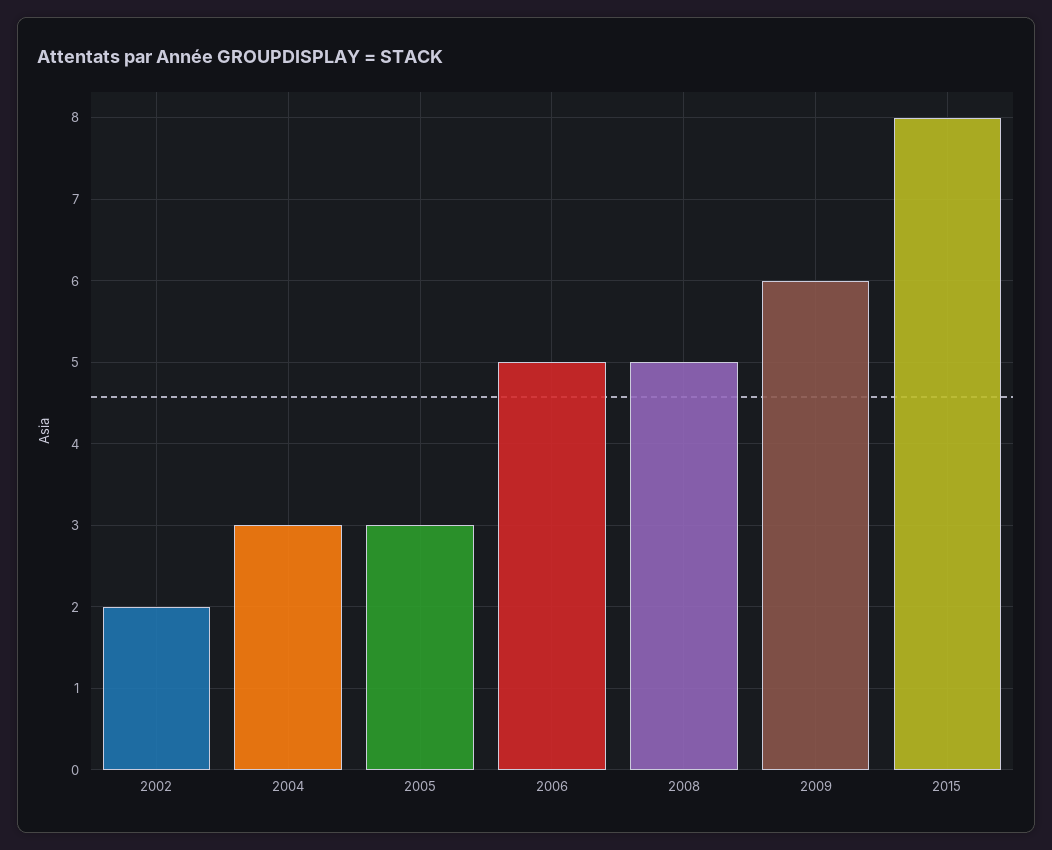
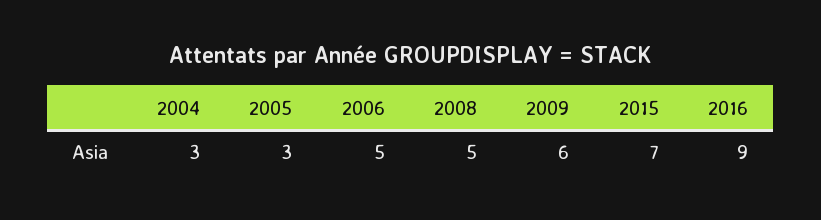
2002: 2 -> none
2015: 8 -> 7
2016: none -> 9

